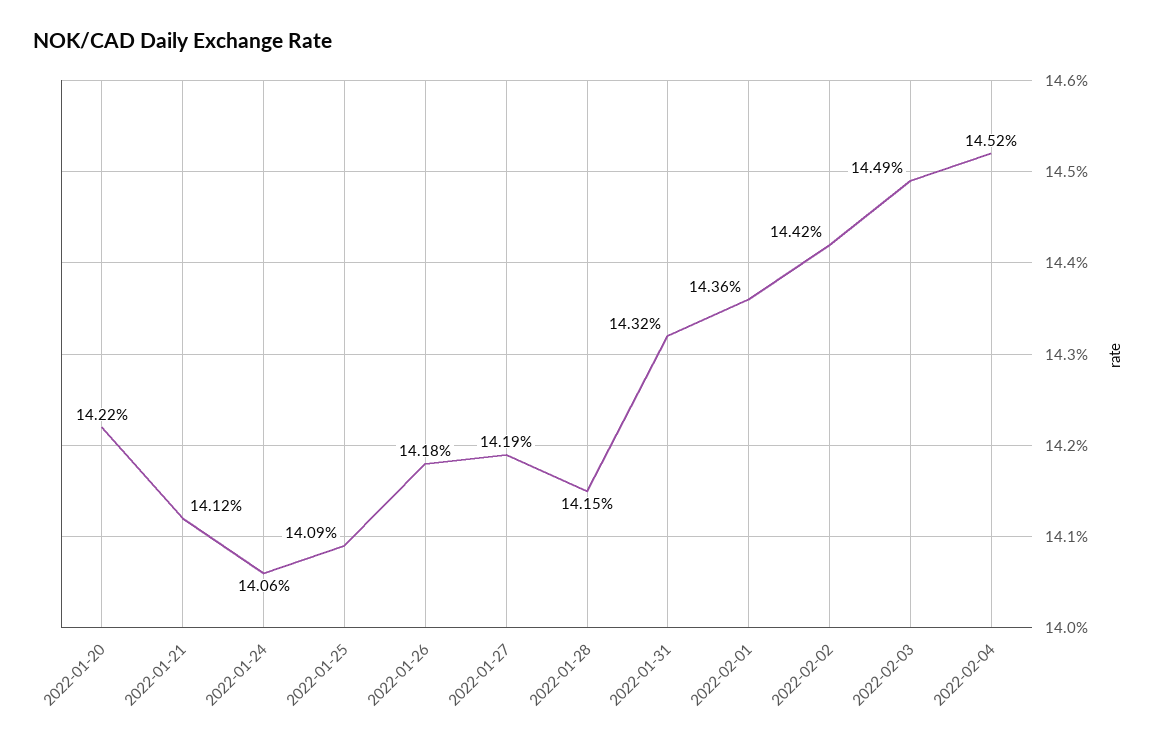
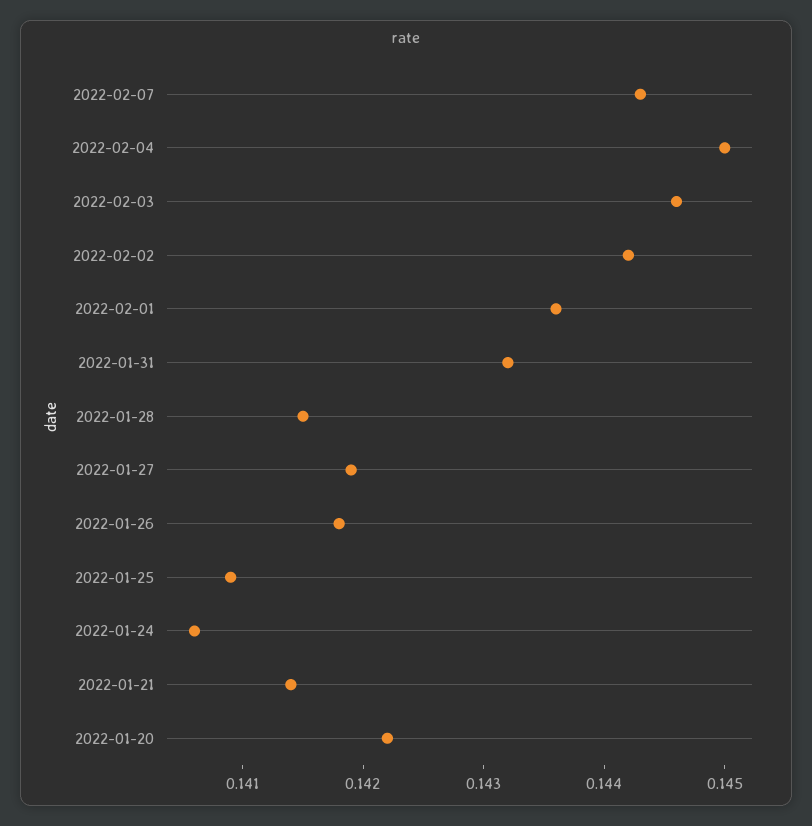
2022-01-21: 0.1412 -> 0.1414
2022-02-03: 0.1449 -> 0.1446
2022-02-04: 0.1452 -> 0.145
2022-02-07: none -> 0.1443

